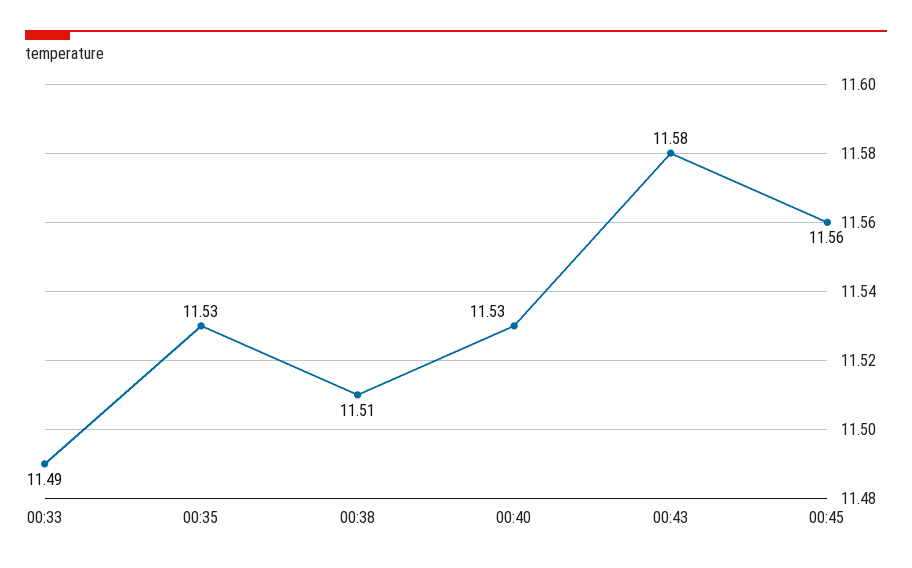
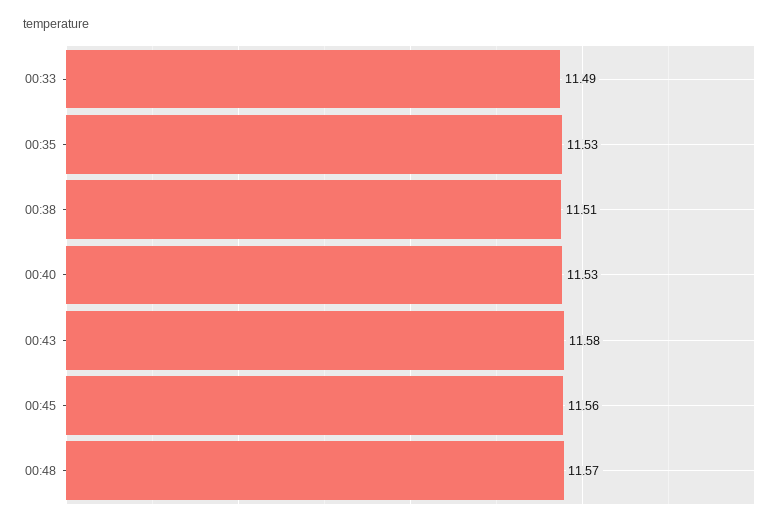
00:48: none -> 11.57

